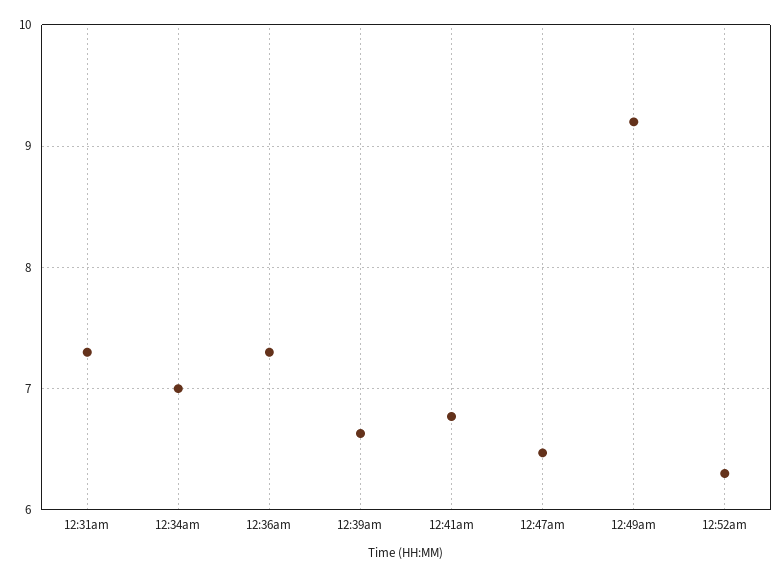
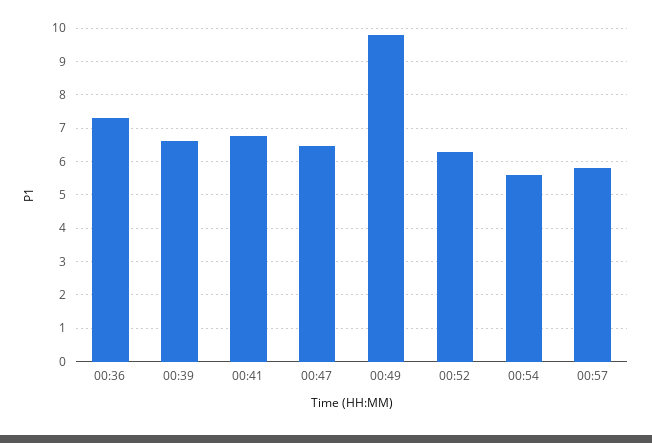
12:31am: 7.3 -> none
12:34am: 7 -> none
12:49am: 9.2 -> 9.8
00:54: none -> 5.6
00:57: none -> 5.8

